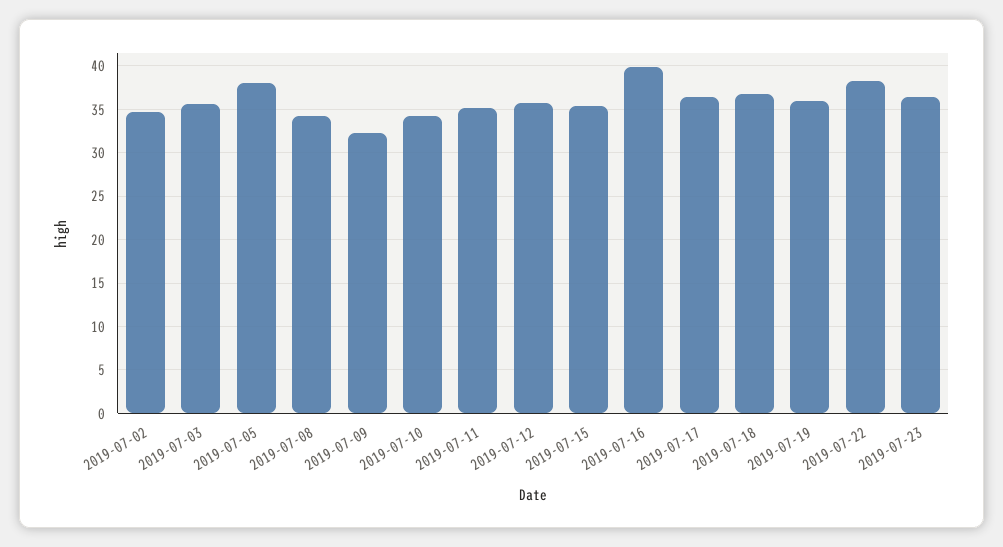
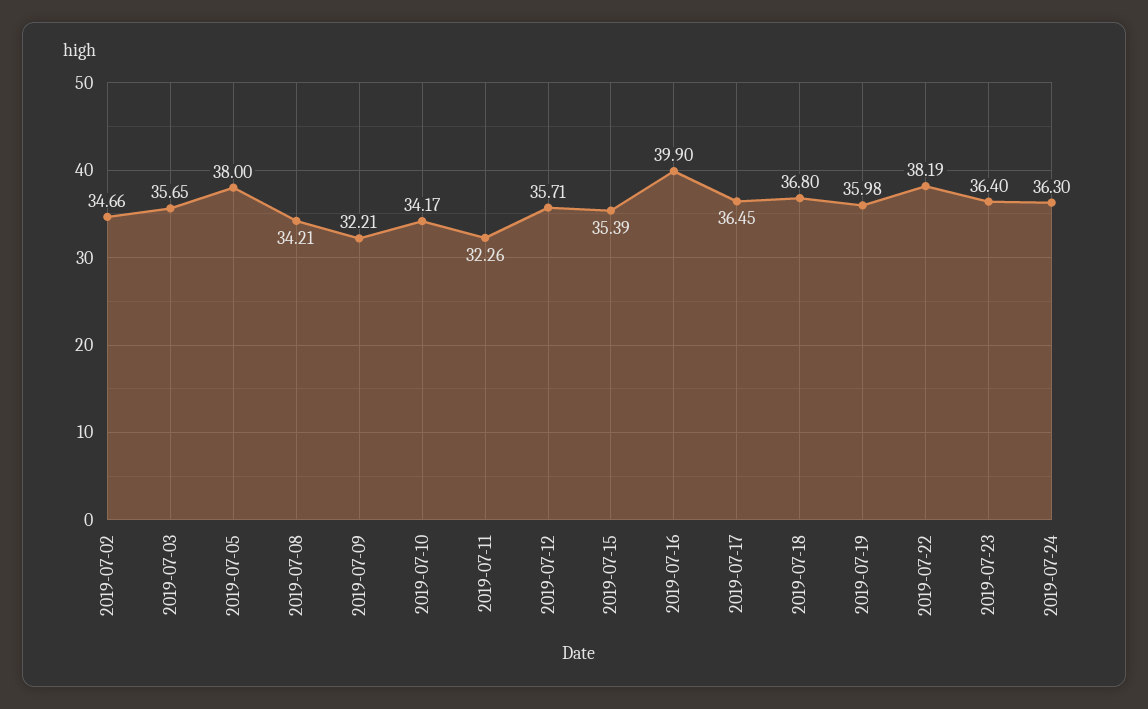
2019-07-11: 35 -> 32.26
2019-07-24: none -> 36.3

